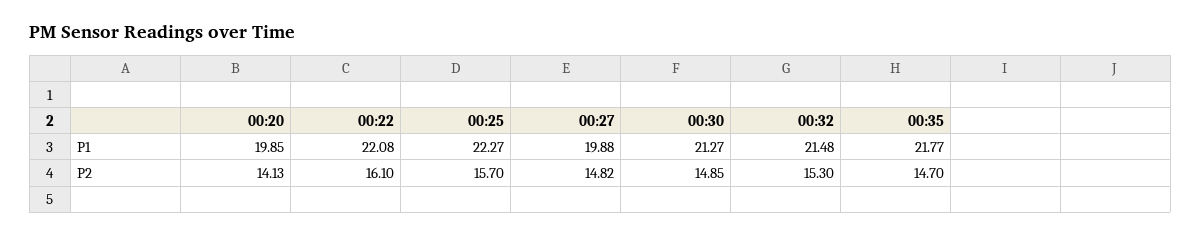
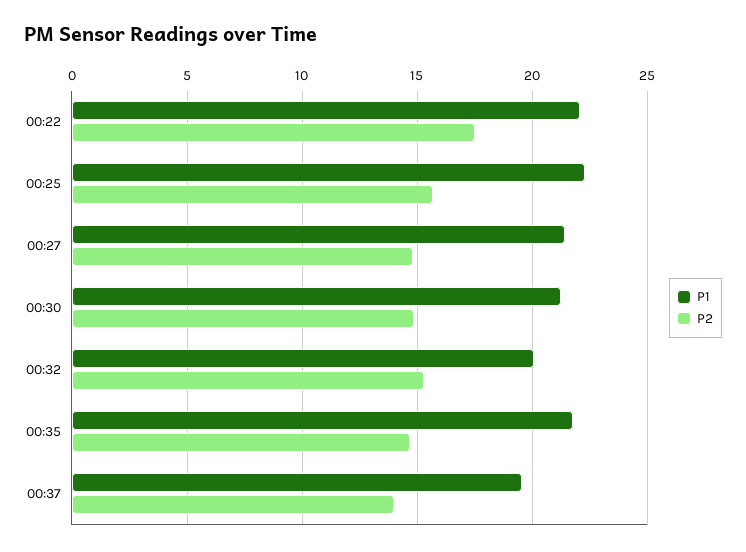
P1, 00:20: 19.85 -> none
P1, 00:27: 19.88 -> 21.5
P1, 00:32: 21.48 -> 20
P2, 00:20: 14.13 -> none
P2, 00:22: 16.1 -> 17.5
P1, 00:37: none -> 19.5
P2, 00:37: none -> 14

